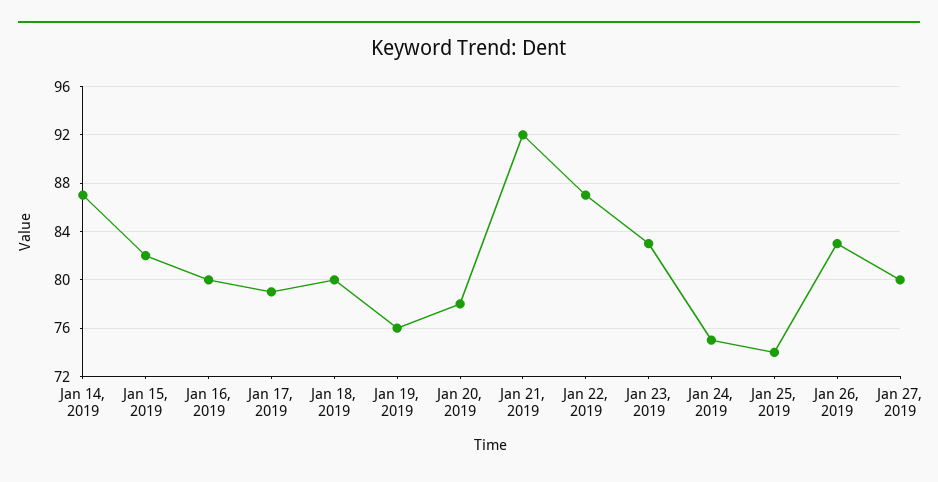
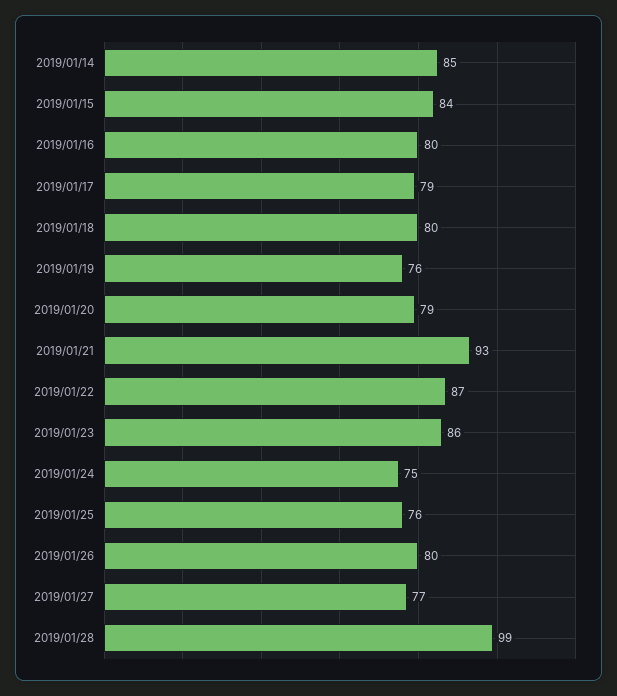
Jan 14, 2019: 87 -> 85
Jan 15, 2019: 82 -> 84
Jan 20, 2019: 78 -> 79
Jan 21, 2019: 92 -> 93
Jan 23, 2019: 83 -> 86
Jan 25, 2019: 74 -> 76
Jan 26, 2019: 83 -> 80
Jan 27, 2019: 80 -> 77
2019/01/28: none -> 99

